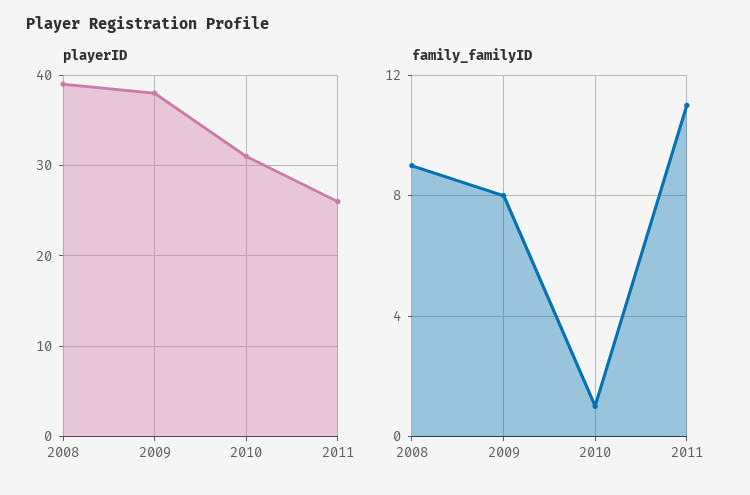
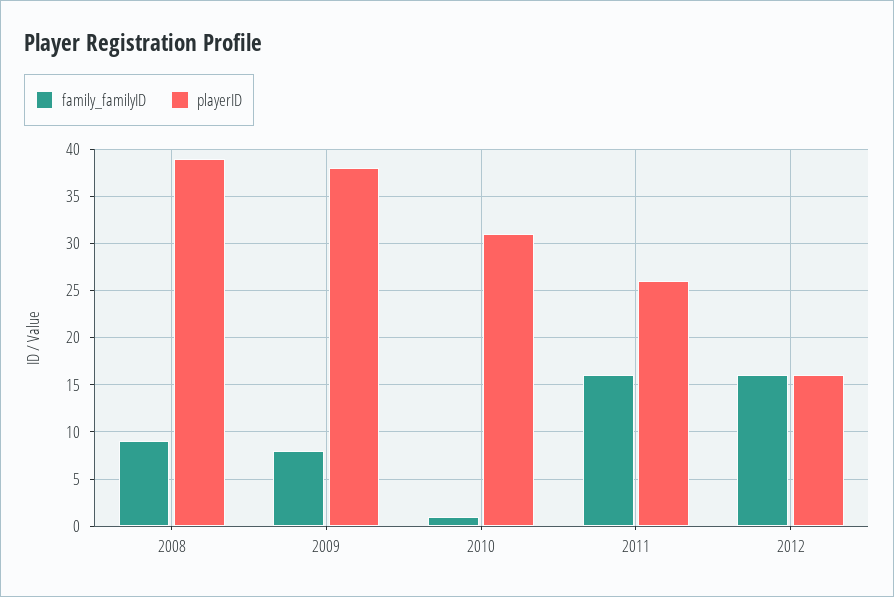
family_familyID, 2011: 11 -> 16
family_familyID, 2012: none -> 16
playerID, 2012: none -> 16

